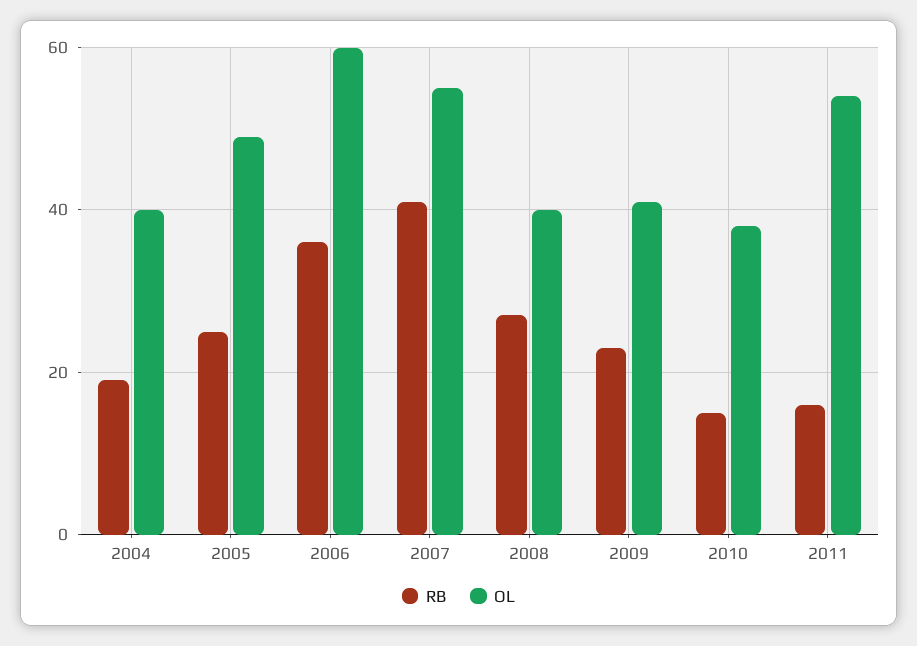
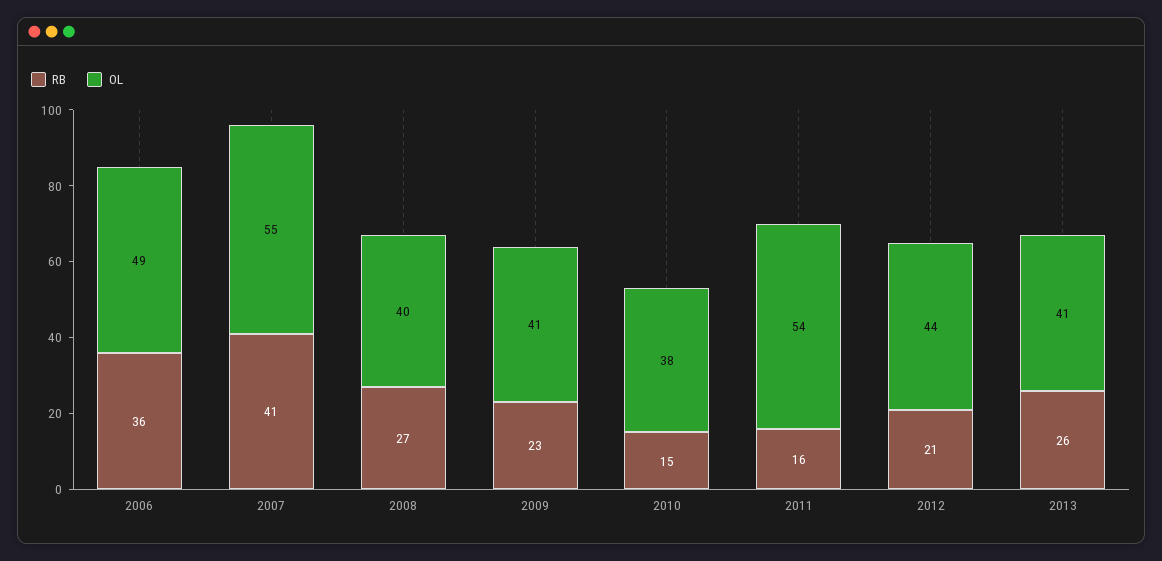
RB, 2004: 20 -> none
OL, 2004: 40 -> none
RB, 2005: 25 -> none
OL, 2005: 50 -> none
OL, 2006: 60 -> 49
RB, 2012: none -> 21
OL, 2012: none -> 44
RB, 2013: none -> 26
OL, 2013: none -> 41

